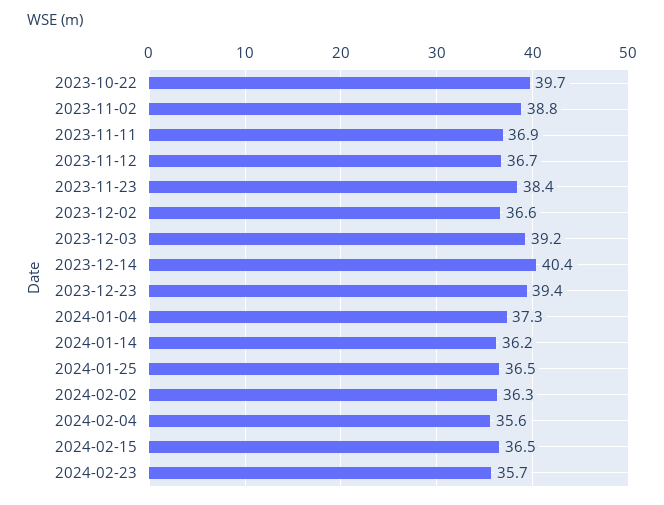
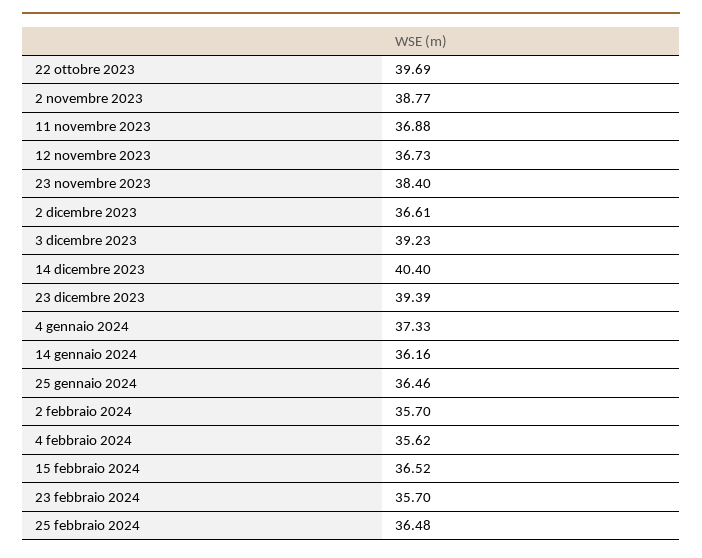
2024-02-02: 36.3 -> 35.7
25 febbraio 2024: none -> 36.48

